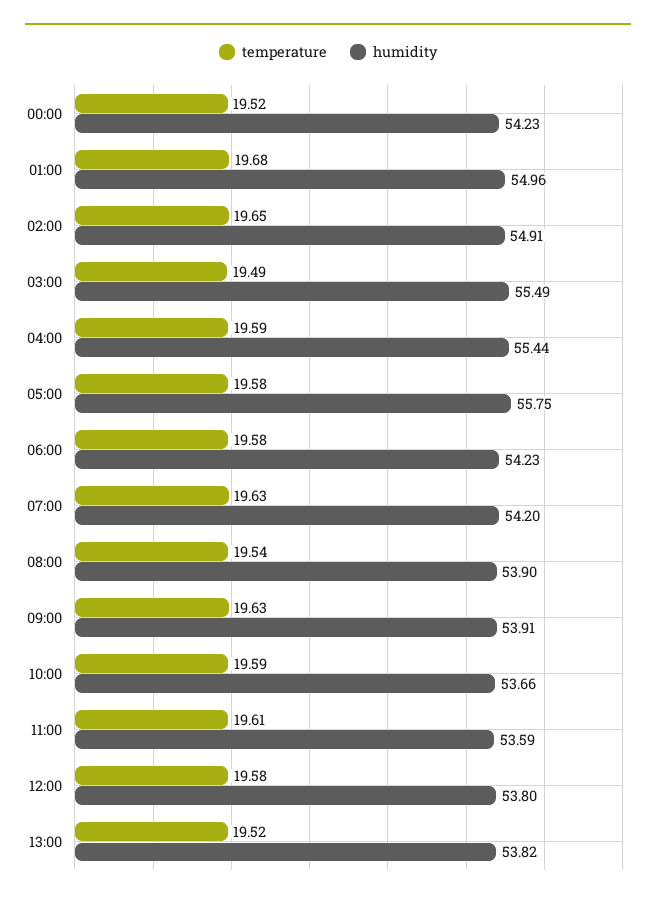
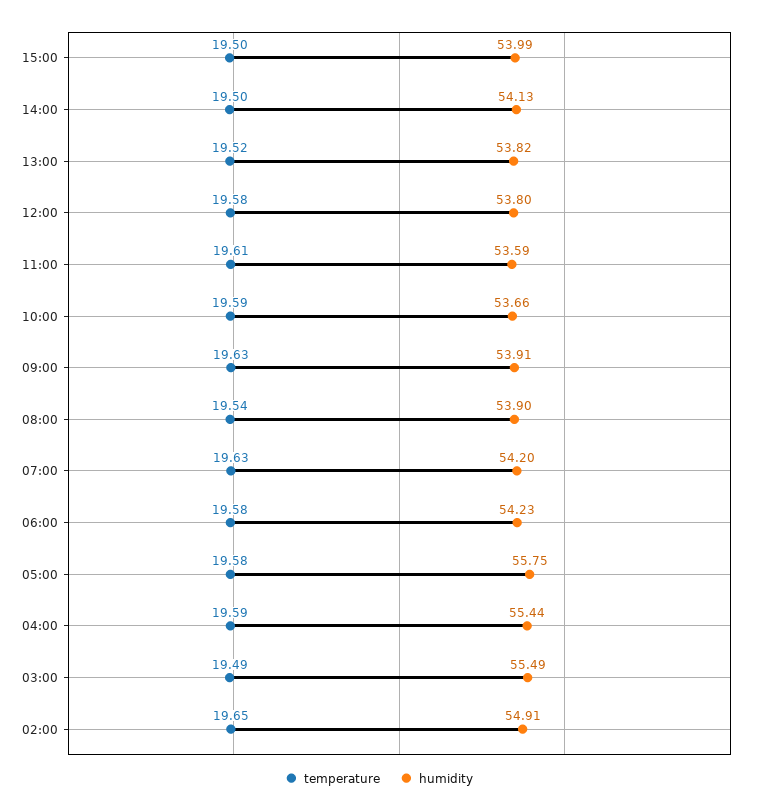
temperature, 00:00: 19.52 -> none
humidity, 00:00: 54.23 -> none
temperature, 01:00: 19.68 -> none
humidity, 01:00: 54.96 -> none
temperature, 15:00: none -> 19.5
humidity, 15:00: none -> 53.99
temperature, 14:00: none -> 19.5
humidity, 14:00: none -> 54.13

